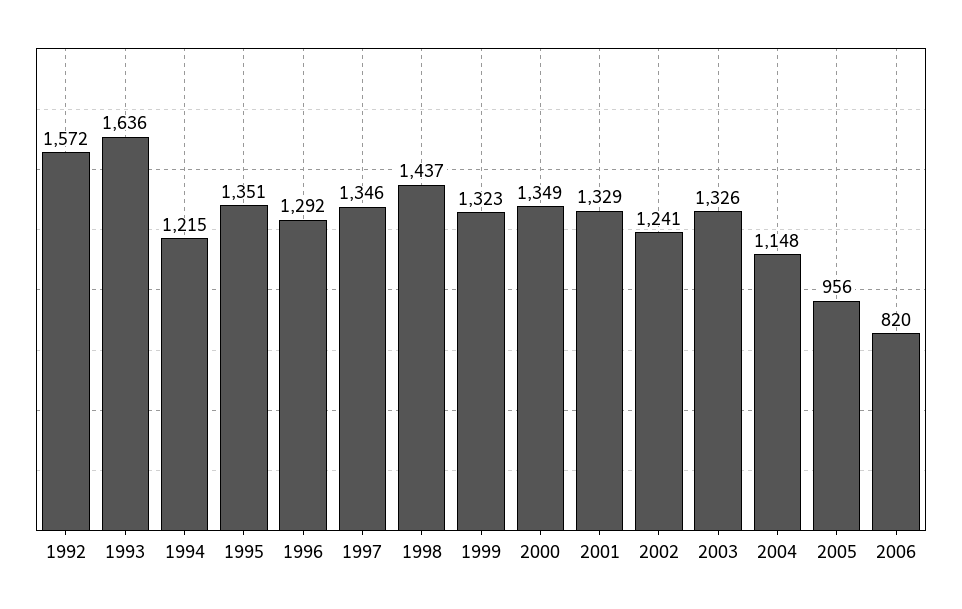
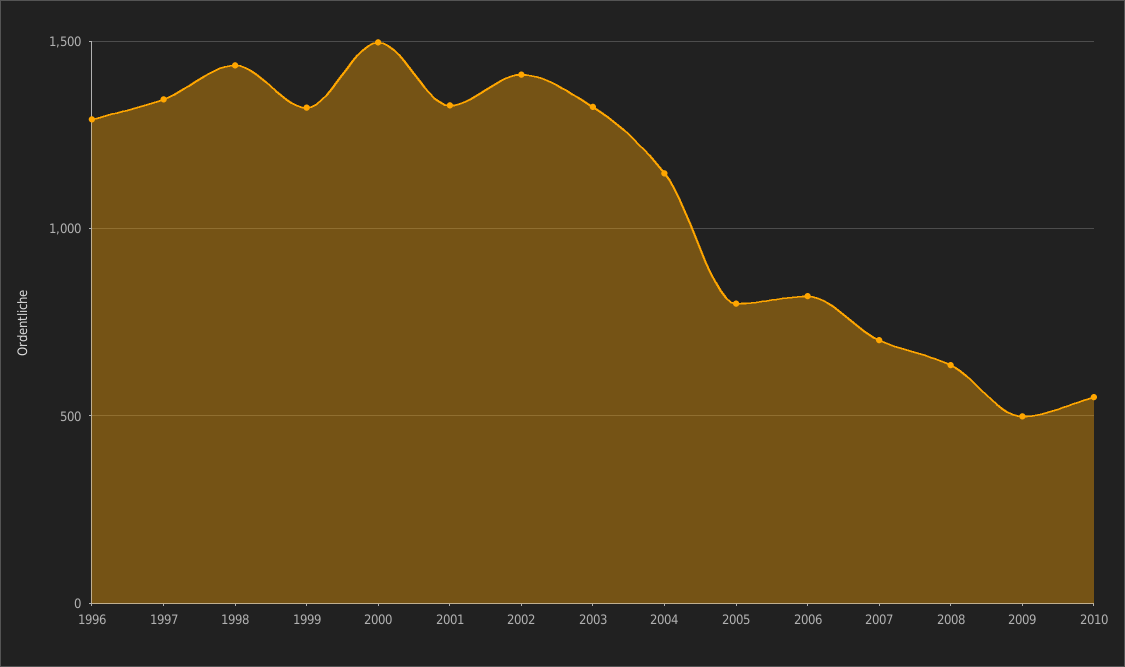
1992: 1572 -> none
1993: 1636 -> none
1994: 1215 -> none
1995: 1351 -> none
2000: 1349 -> 1500
2002: 1241 -> 1400
2005: 956 -> 800
2007: none -> 700
2008: none -> 650
2009: none -> 500
2010: none -> 550

